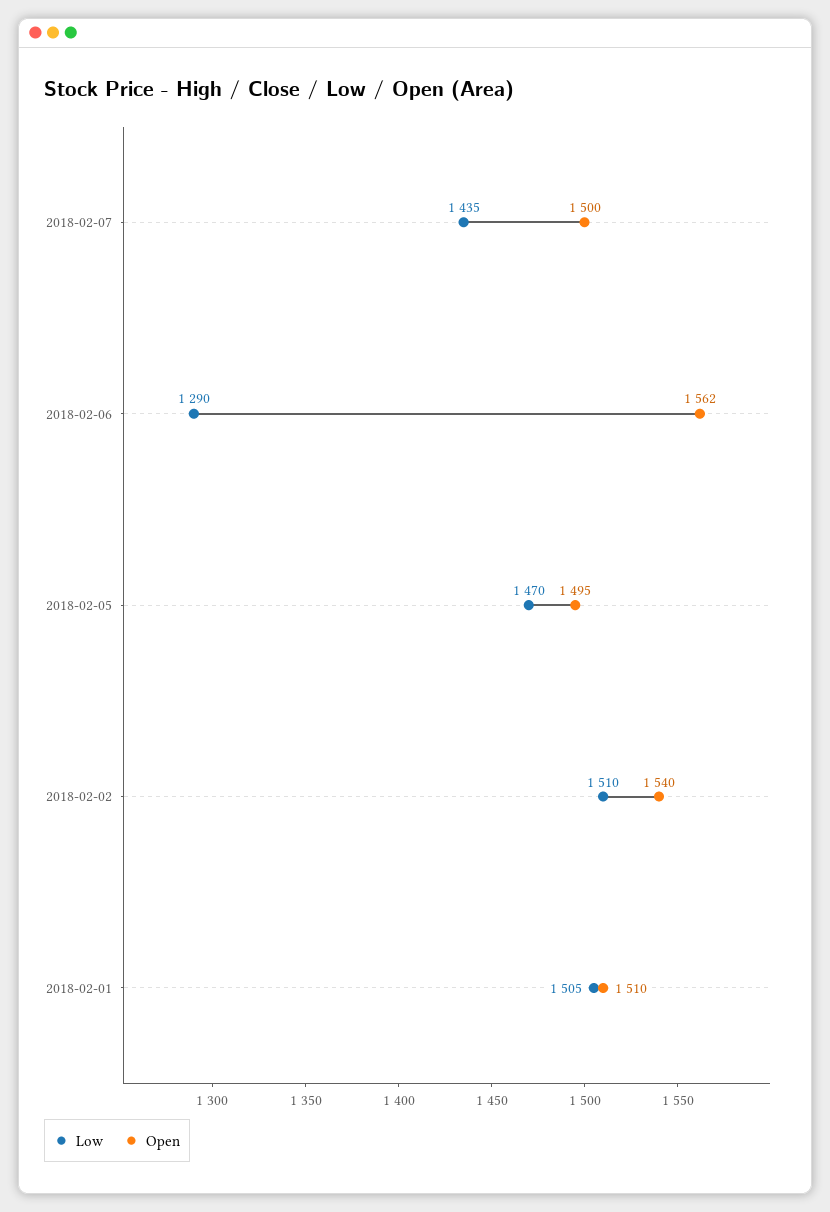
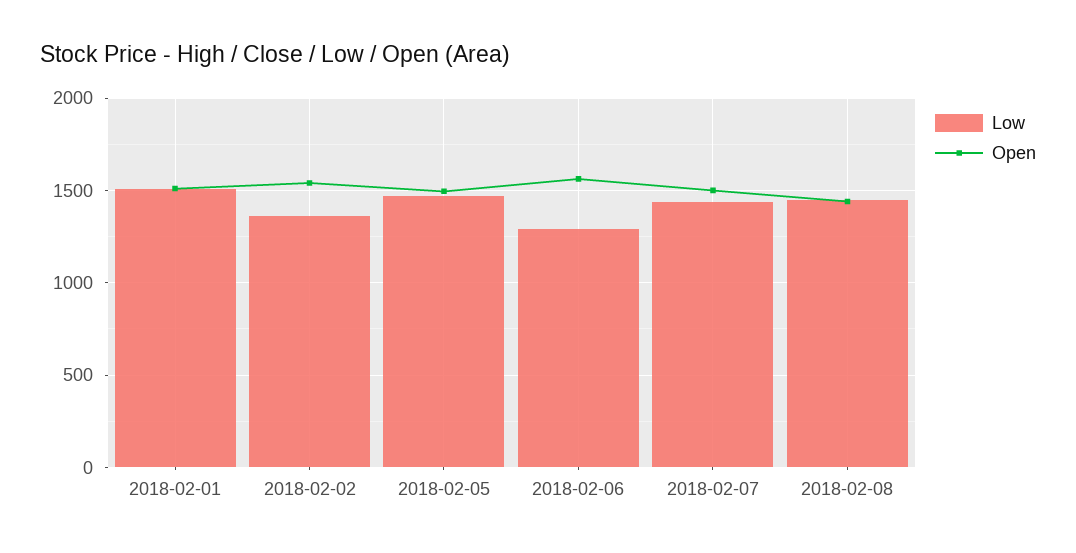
Low, 2018-02-02: 1510 -> 1350
Low, 2018-02-08: none -> 1450
Open, 2018-02-08: none -> 1450

